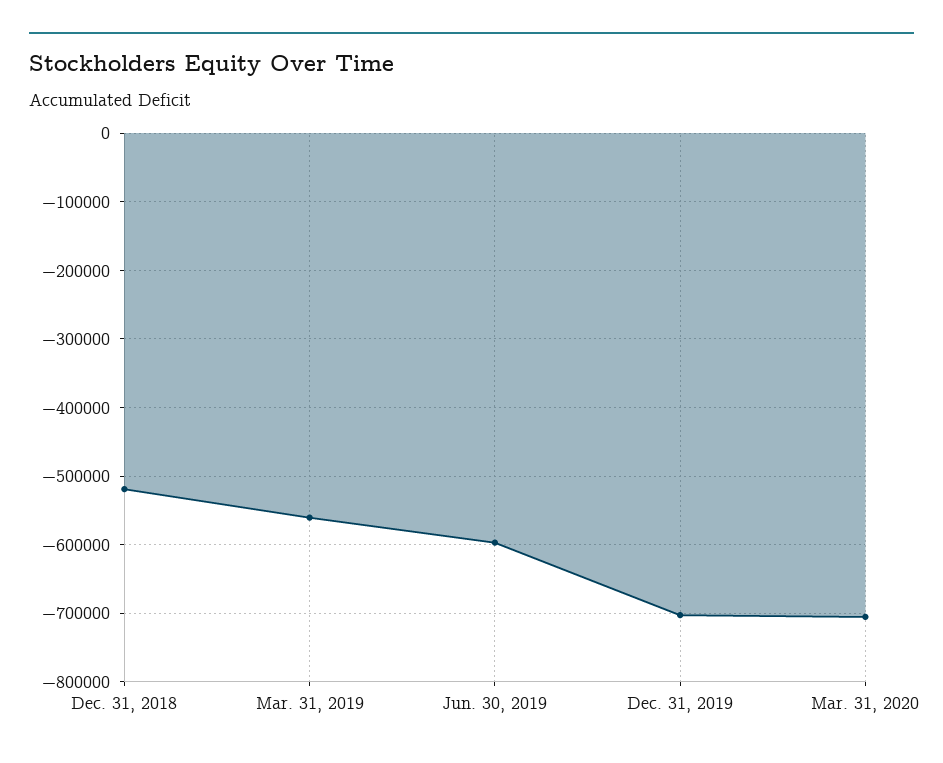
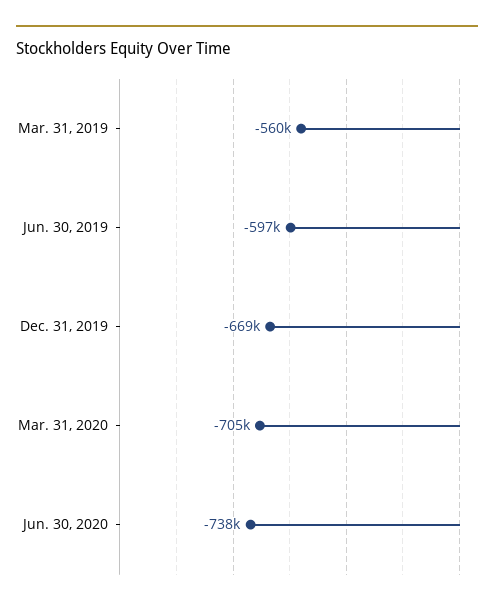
Dec. 31, 2018: -520000 -> none
Dec. 31, 2019: -700000 -> -669000
Jun. 30, 2020: none -> -738000

